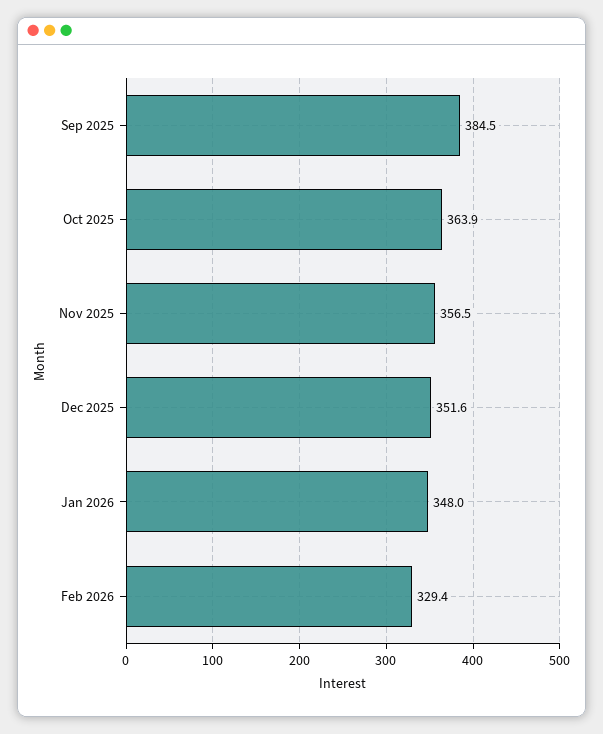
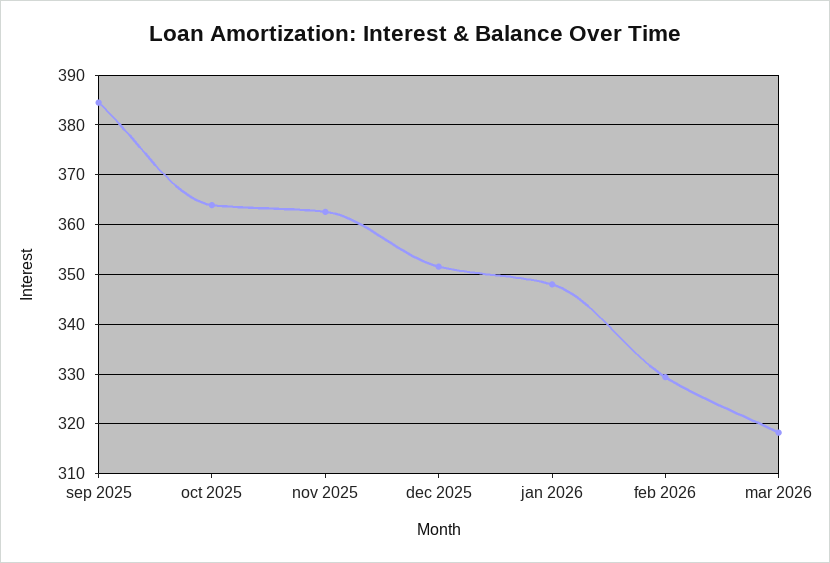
Nov 2025: 356.5 -> 362
mar 2026: none -> 318

